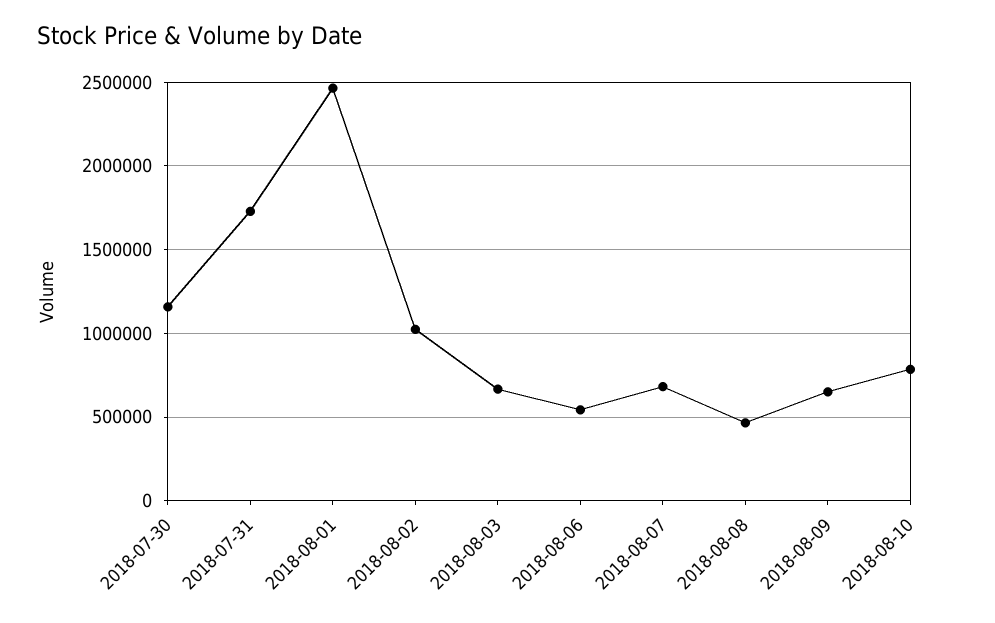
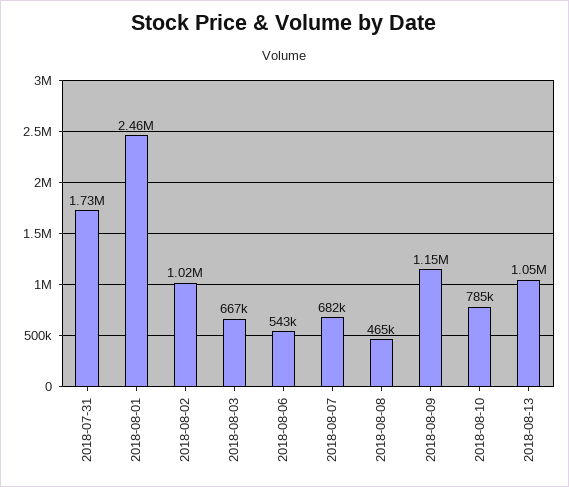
2018-07-30: 1150000 -> none
2018-08-09: 650000 -> 1150000
2018-08-13: none -> 1050000

